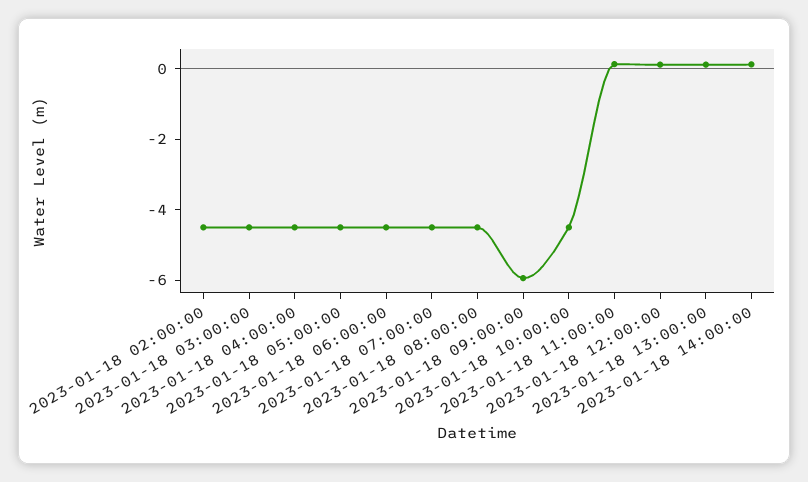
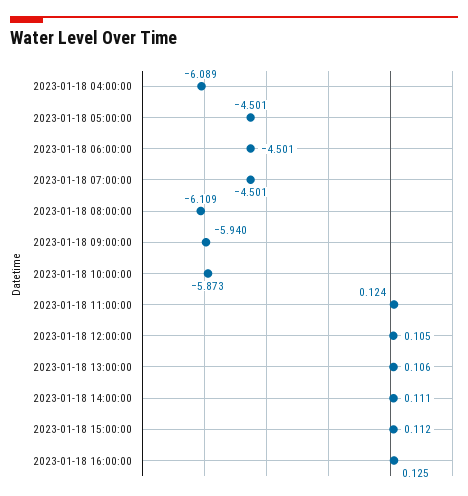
2023-01-18 02:00:00: -4.5 -> none
2023-01-18 03:00:00: -4.5 -> none
2023-01-18 04:00:00: -4.5 -> -6.089
2023-01-18 08:00:00: -4.5 -> -6.109
2023-01-18 10:00:00: -4.5 -> -5.873
2023-01-18 15:00:00: none -> 0.112
2023-01-18 16:00:00: none -> 0.125

